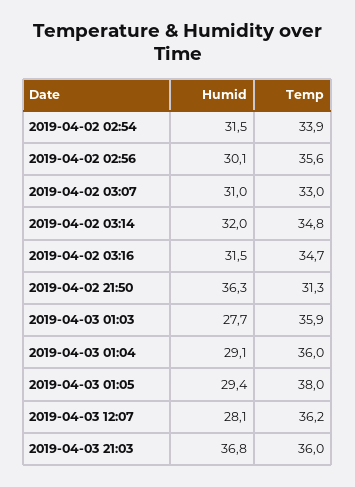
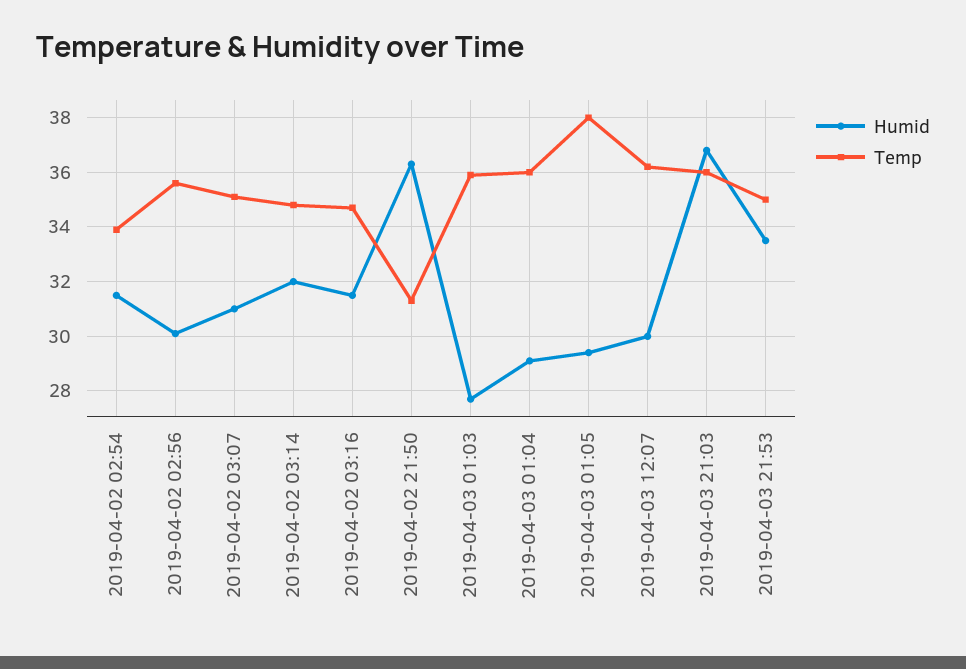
Temp, 2019-04-02 03:07: 33 -> 35
Humid, 2019-04-03 12:07: 28.1 -> 30
Humid, 2019-04-03 21:53: none -> 33.5
Temp, 2019-04-03 21:53: none -> 35

